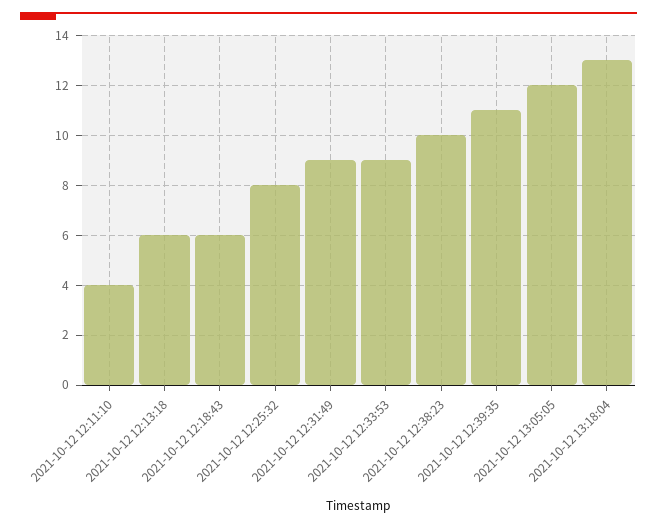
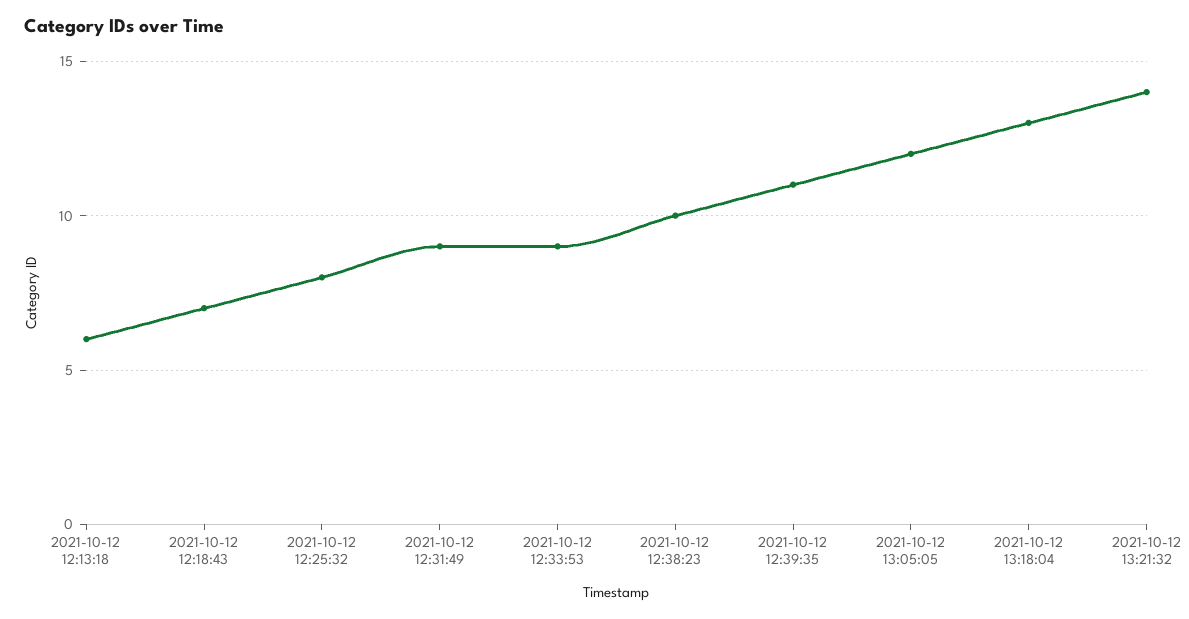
2021-10-12 12:11:10: 4 -> none
2021-10-12 12:18:43: 6 -> 7
2021-10-12 13:21:32: none -> 14

